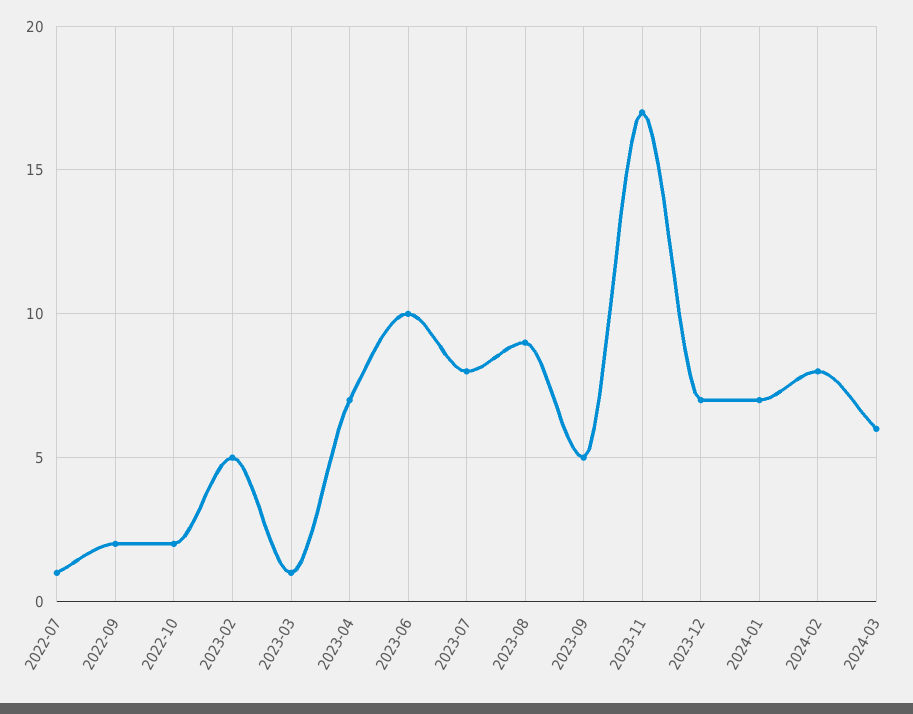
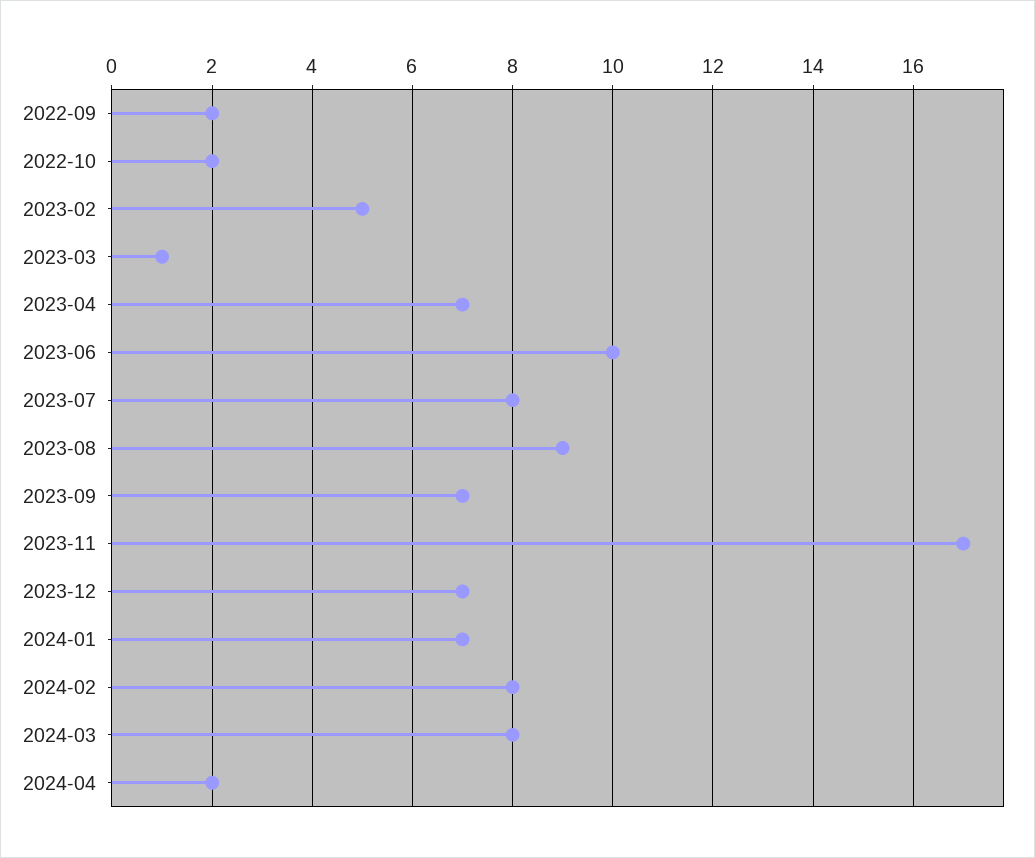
2022-07: 1 -> none
2023-09: 5 -> 7
2024-03: 6 -> 8
2024-04: none -> 2

